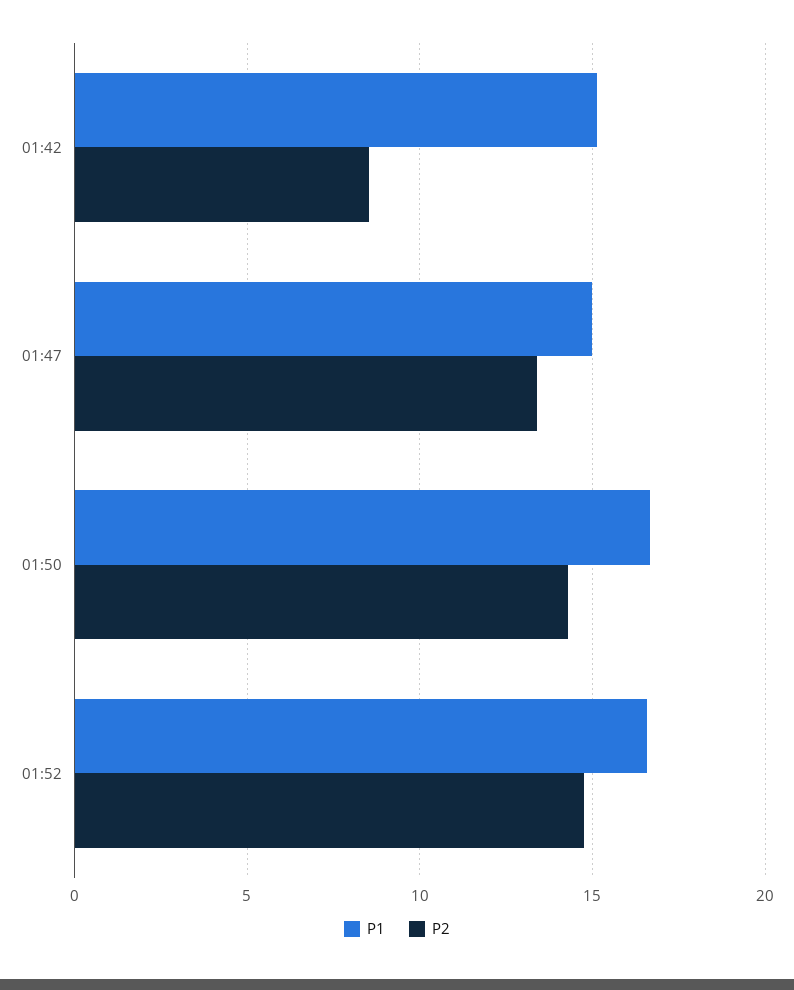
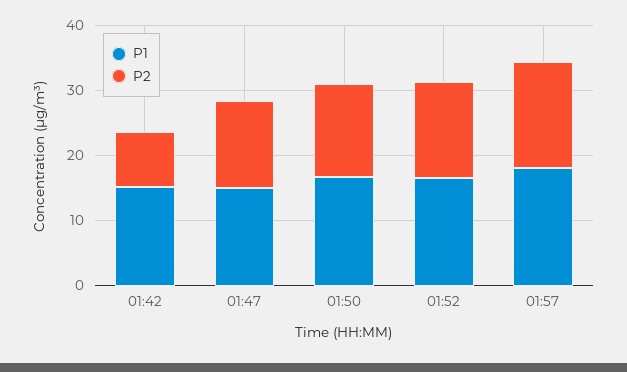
P1, 01:57: none -> 18
P2, 01:57: none -> 16

